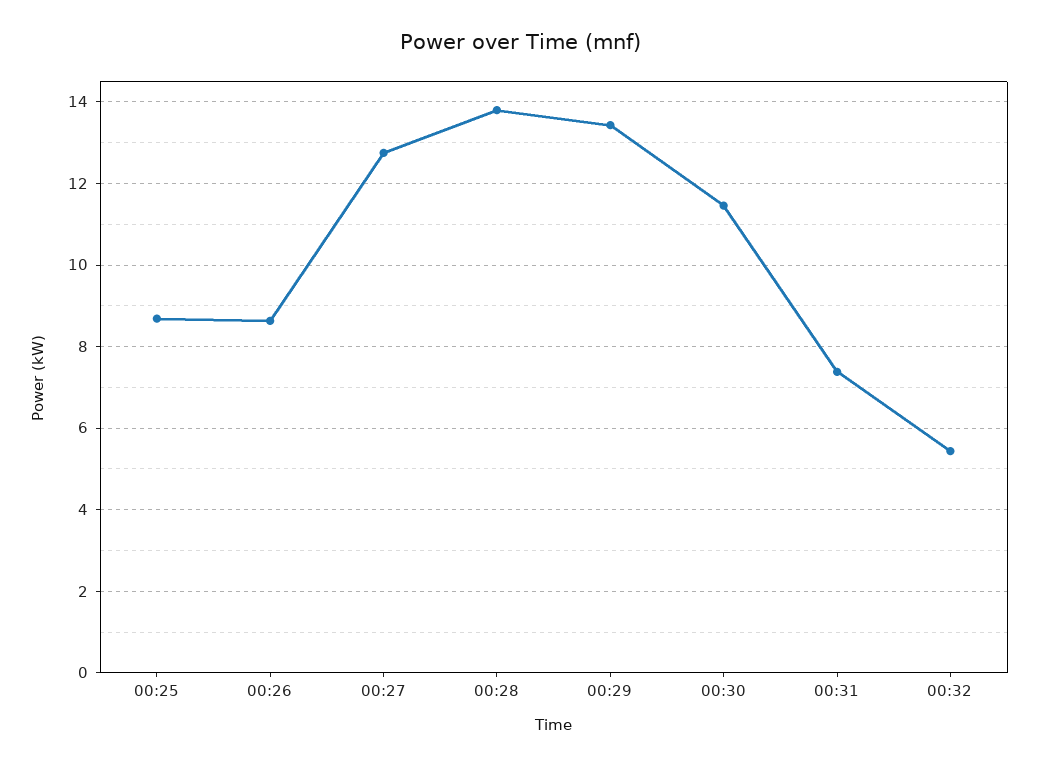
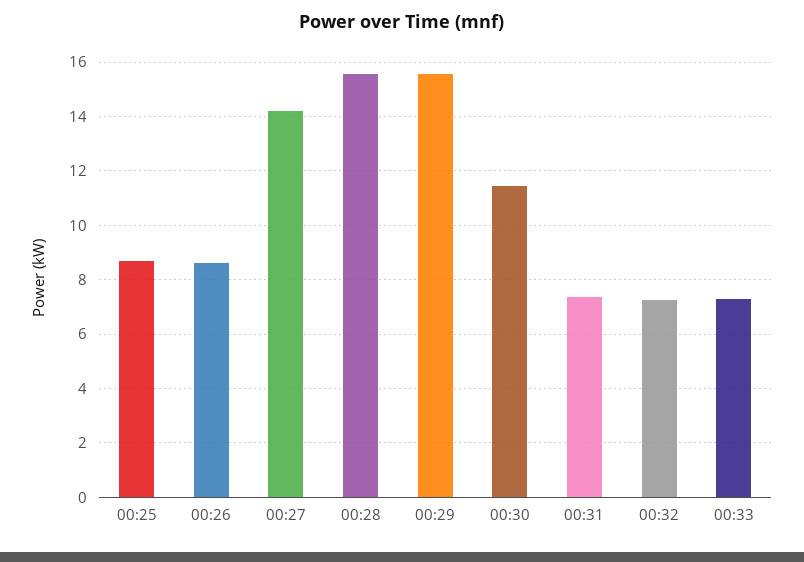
00:27: 12.8 -> 14.25
00:28: 13.8 -> 15.5
00:29: 13.4 -> 15.5
00:32: 5.4 -> 7.25
00:33: none -> 7.25

